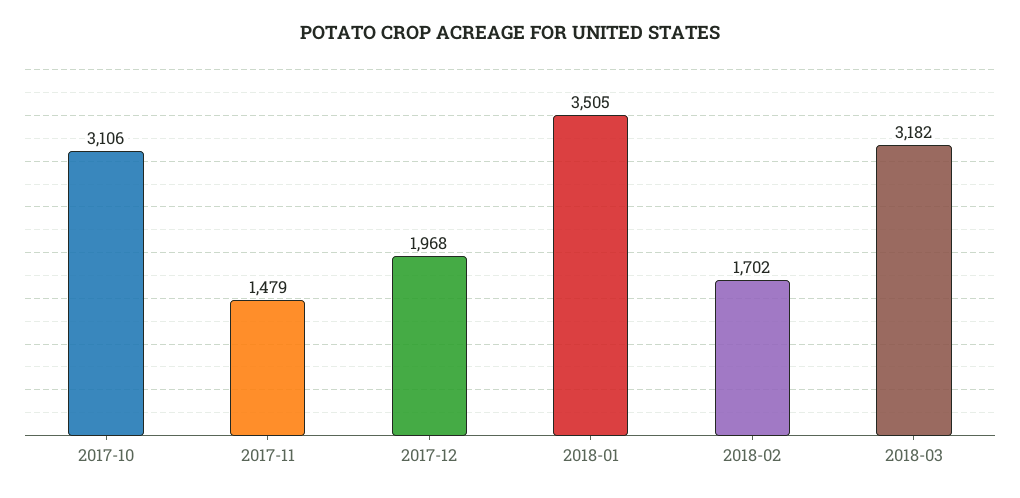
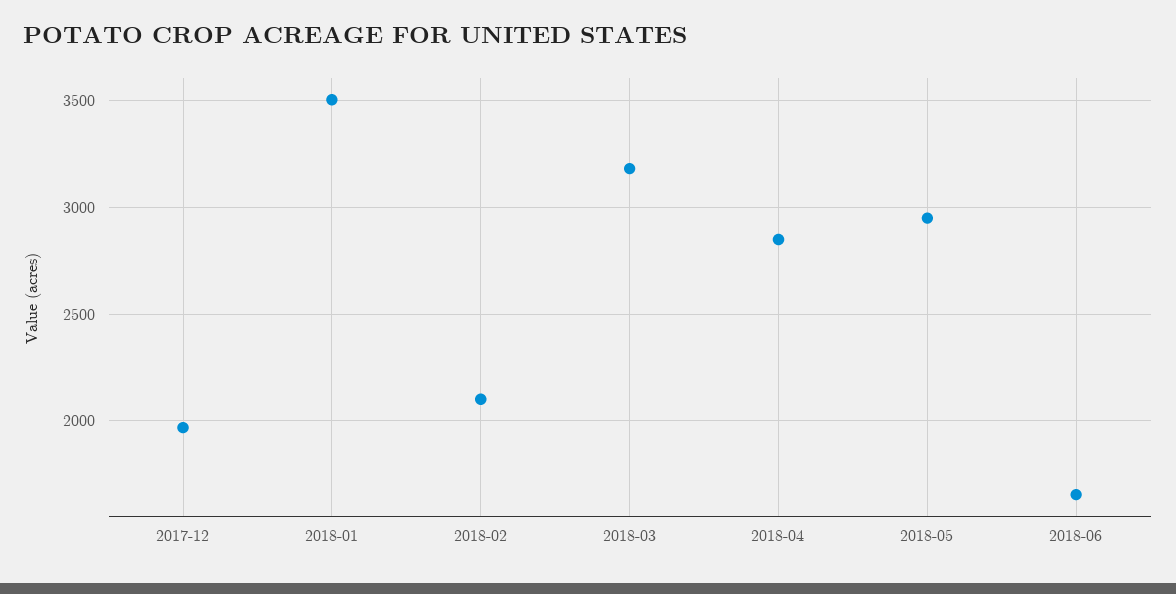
2017-10: 3106 -> none
2017-11: 1479 -> none
2018-02: 1702 -> 2100
2018-04: none -> 2850
2018-05: none -> 2950
2018-06: none -> 1650

